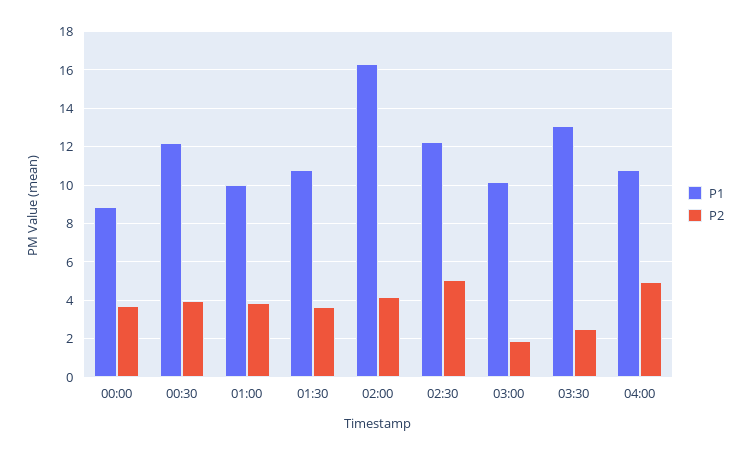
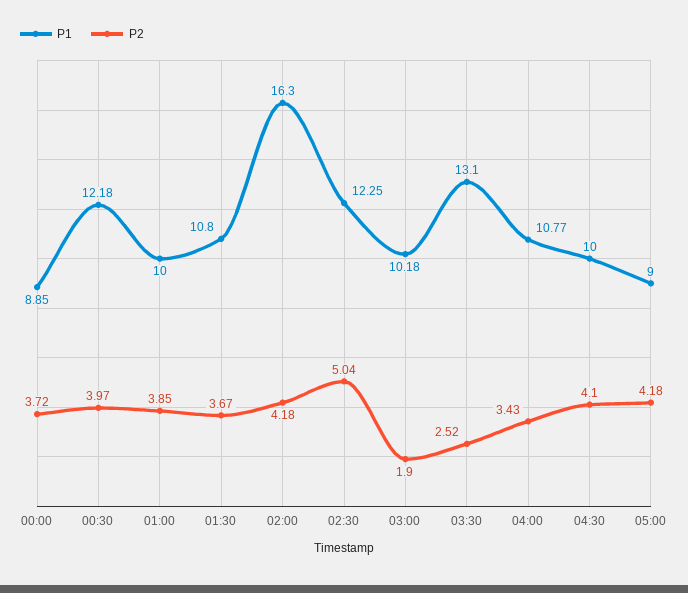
P2, 04:00: 5 -> 3.43
P1, 04:30: none -> 10
P2, 04:30: none -> 4.1
P1, 05:00: none -> 9
P2, 05:00: none -> 4.18

